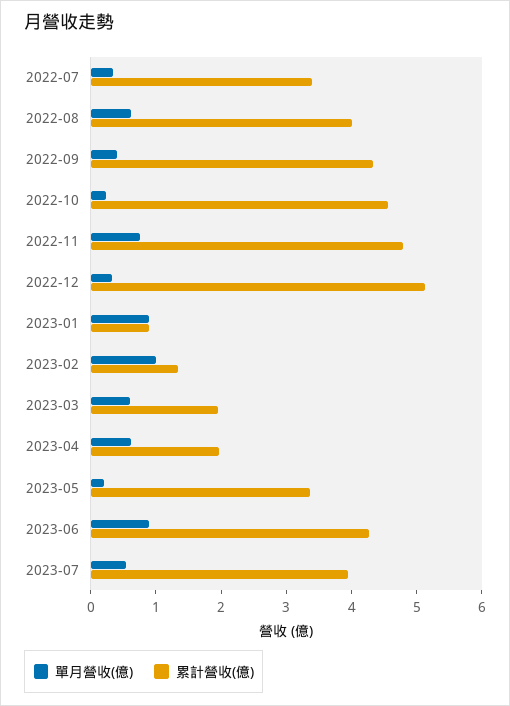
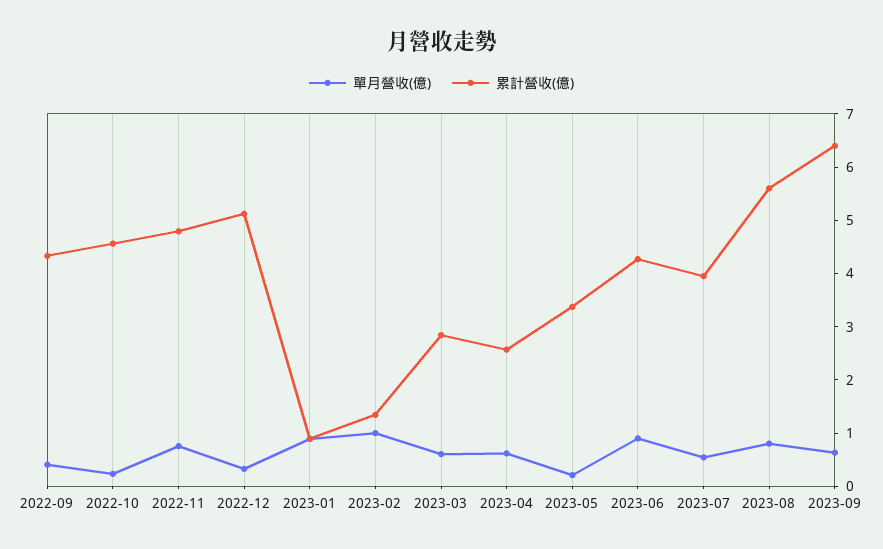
單月營收(億), 2022-07: 0.4 -> none
累計營收(億), 2022-07: 3.4 -> none
單月營收(億), 2022-08: 0.6 -> none
累計營收(億), 2022-08: 4 -> none
累計營收(億), 2023-03: 2 -> 2.8
累計營收(億), 2023-04: 2 -> 2.6
單月營收(億), 2023-08: none -> 0.8
累計營收(億), 2023-08: none -> 5.6
單月營收(億), 2023-09: none -> 0.6
累計營收(億), 2023-09: none -> 6.4

